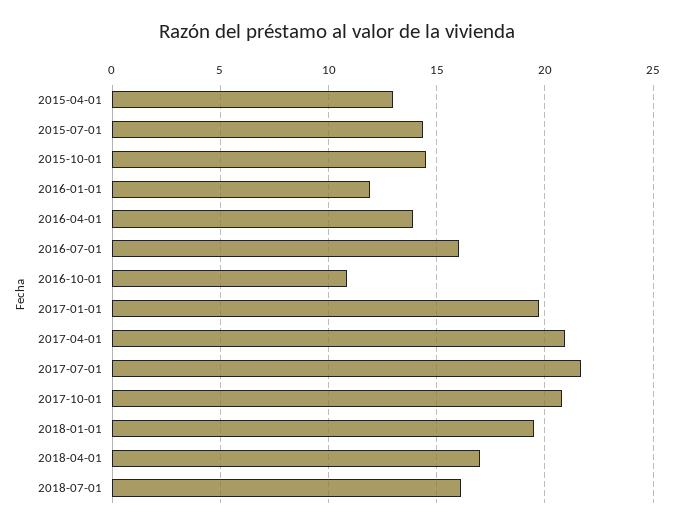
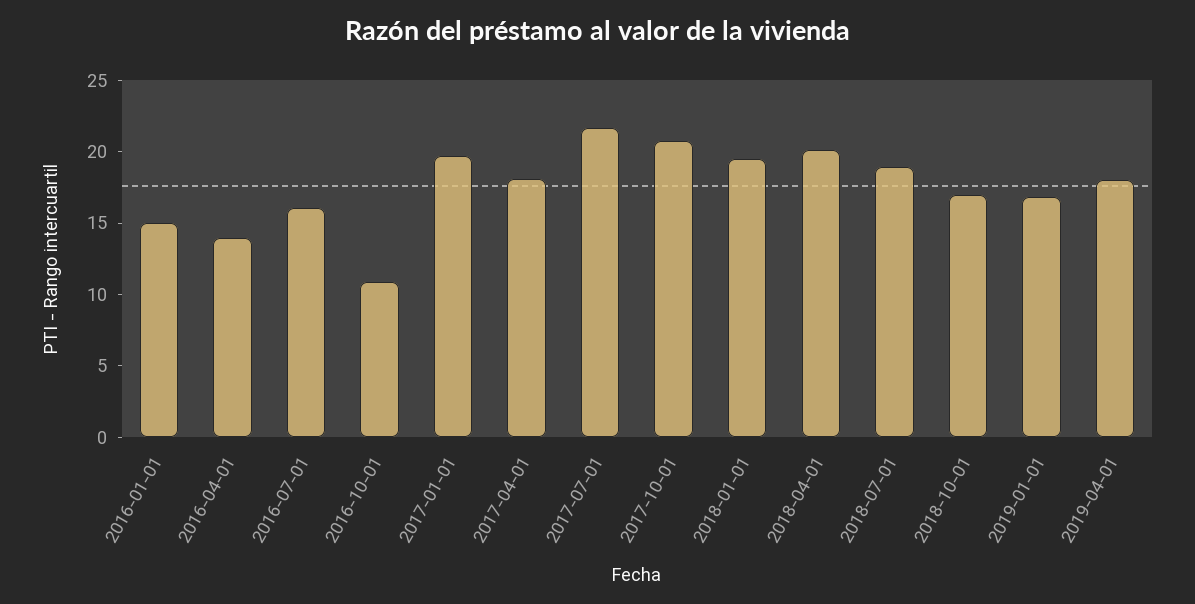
2015-04-01: 13 -> none
2015-07-01: 14.5 -> none
2015-10-01: 14.5 -> none
2016-01-01: 12 -> 15
2017-04-01: 21 -> 18
2018-04-01: 17 -> 20
2018-07-01: 16 -> 19
2018-10-01: none -> 17
2019-01-01: none -> 17
2019-04-01: none -> 18

